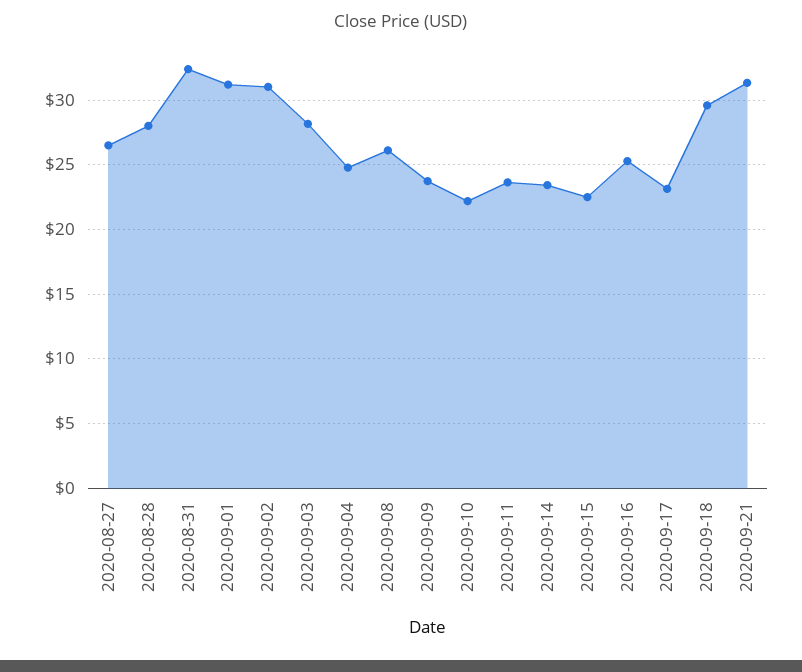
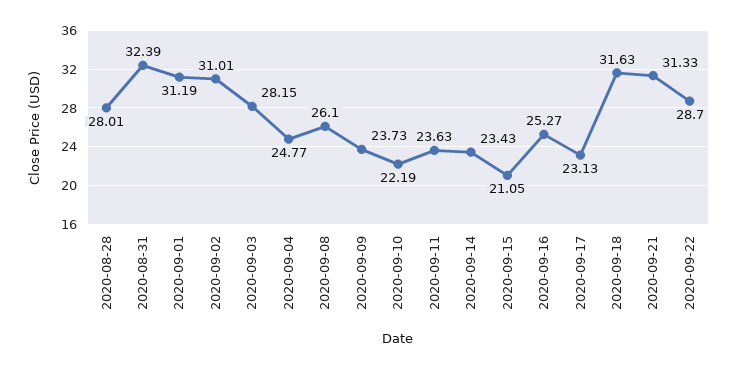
2020-08-27: 26.5 -> none
2020-09-15: 22.5 -> 21.05
2020-09-18: 29.5 -> 31.63
2020-09-22: none -> 28.7

